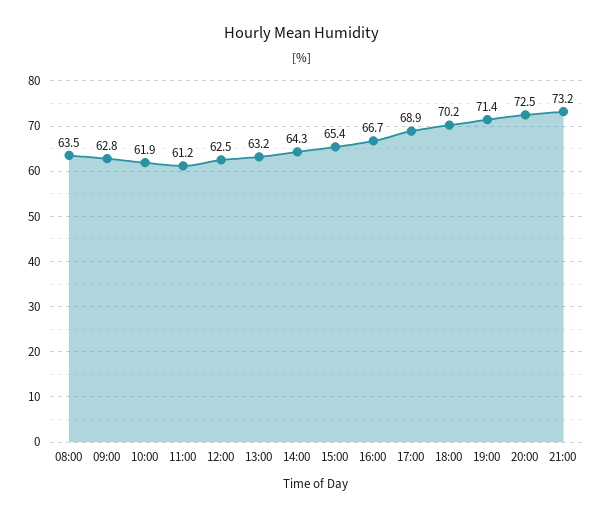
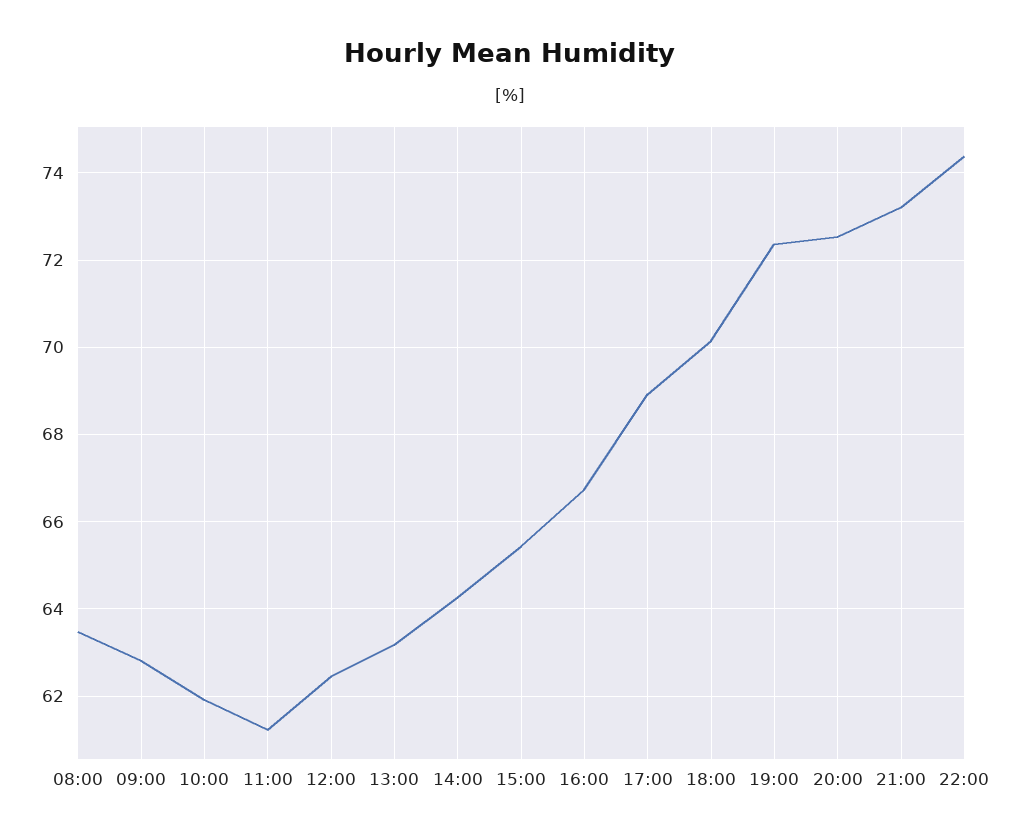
19:00: 71.4 -> 72.4
22:00: none -> 74.4

